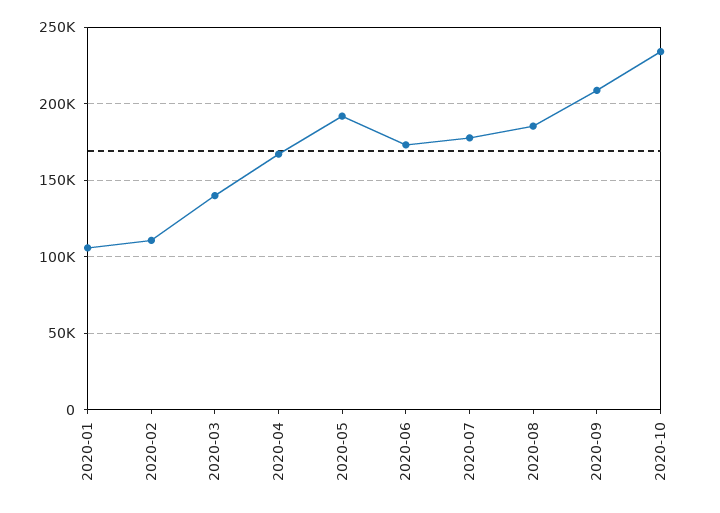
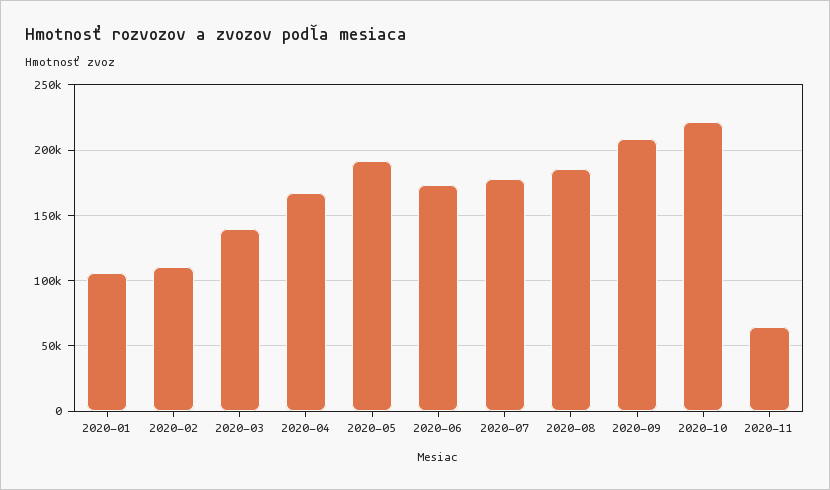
2020-10: 235000 -> 220000
2020-11: none -> 65000

